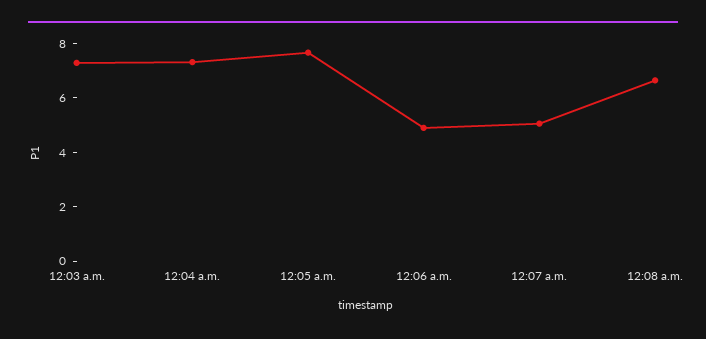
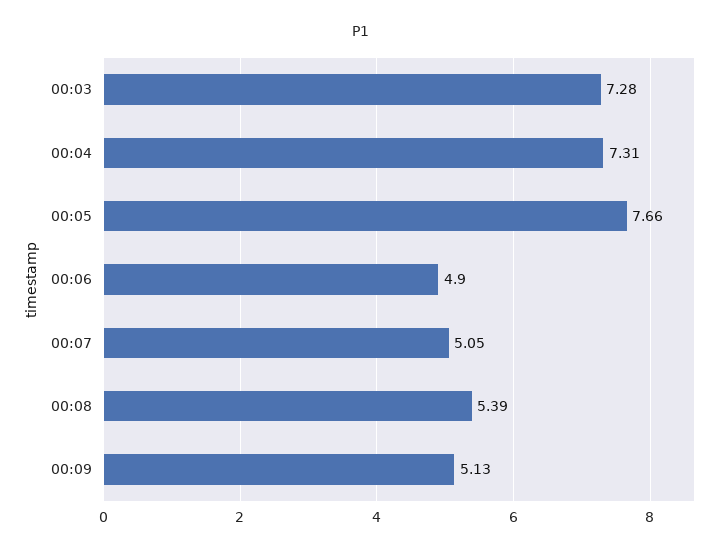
12:08 a.m.: 6.5 -> 5.39
00:09: none -> 5.13

